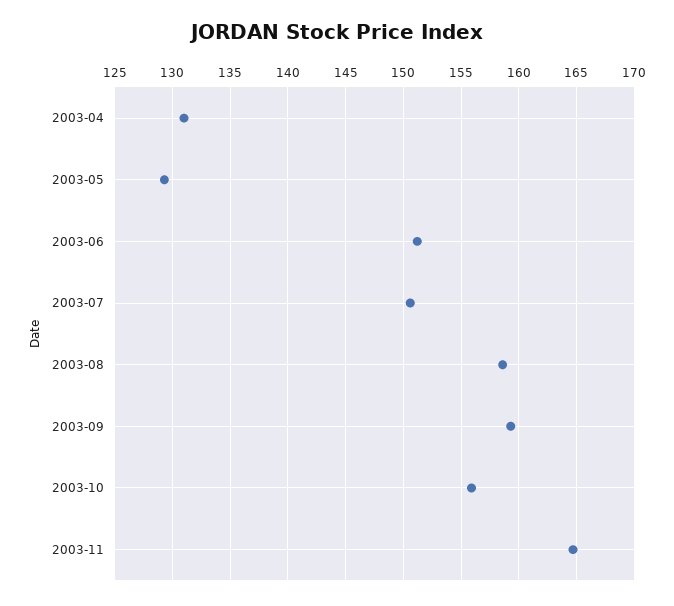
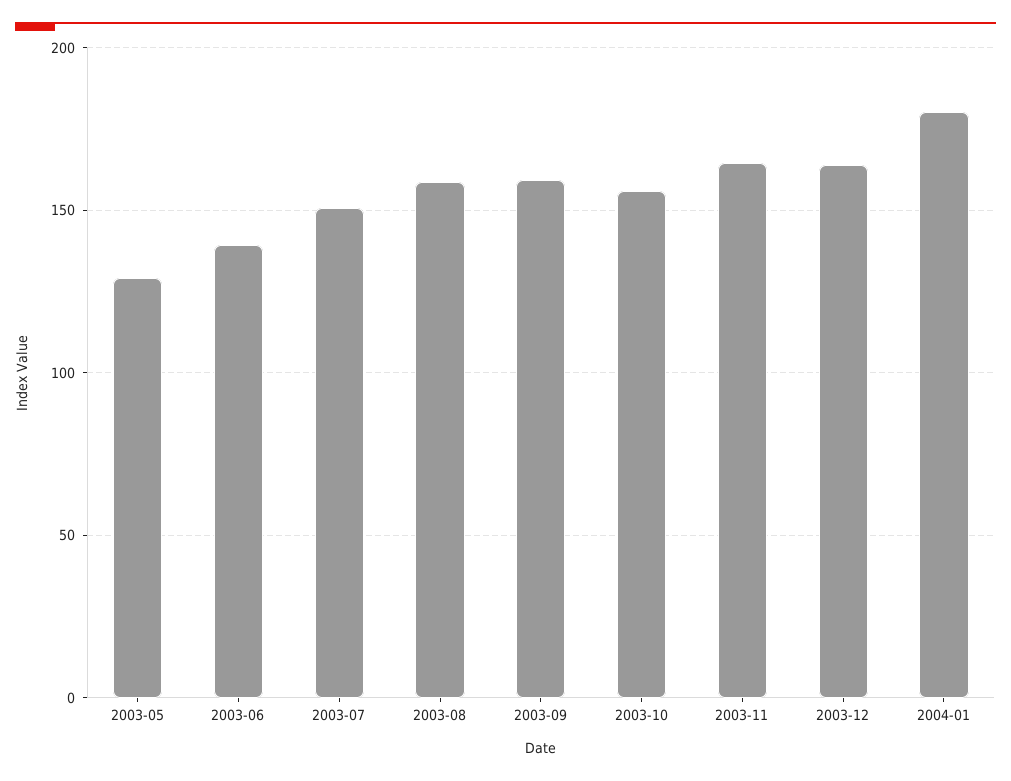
2003-04: 131 -> none
2003-06: 151 -> 140
2003-12: none -> 165
2004-01: none -> 180

